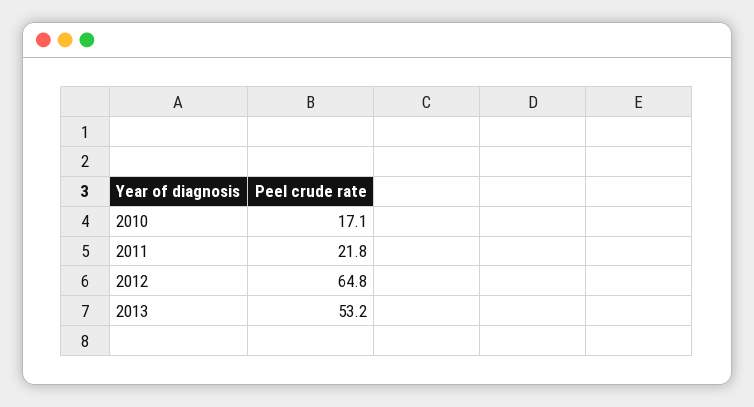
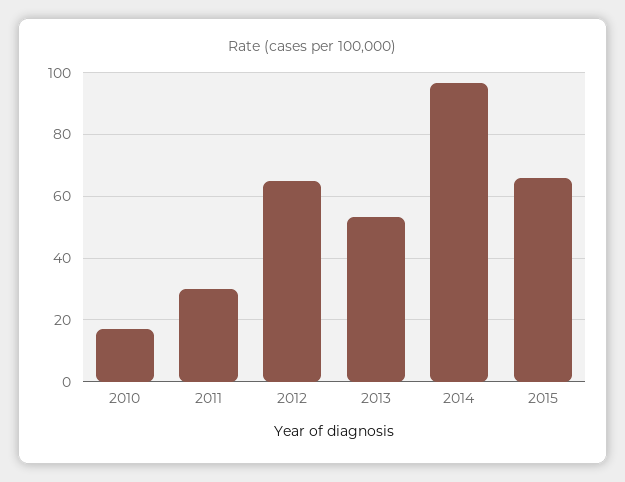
2011: 21.8 -> 30
2014: none -> 96
2015: none -> 66

